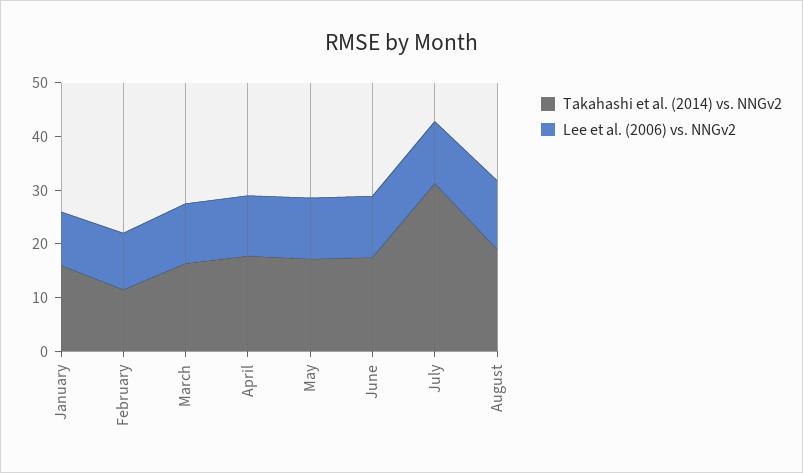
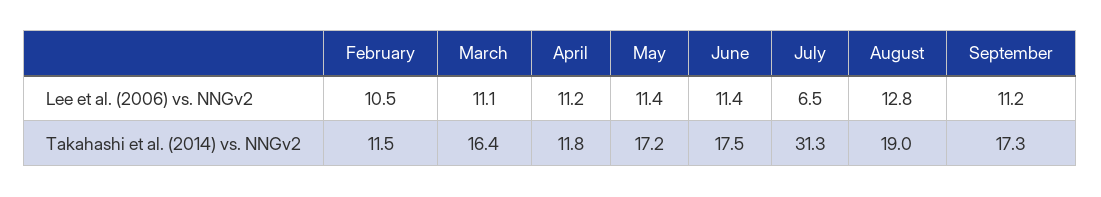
Takahashi et al. (2014) vs. NNGv2, January: 16 -> none
Lee et al. (2006) vs. NNGv2, January: 10 -> none
Takahashi et al. (2014) vs. NNGv2, April: 18 -> 11.8
Lee et al. (2006) vs. NNGv2, July: 12 -> 6.5
Lee et al. (2006) vs. NNGv2, September: none -> 11.2
Takahashi et al. (2014) vs. NNGv2, September: none -> 17.3

